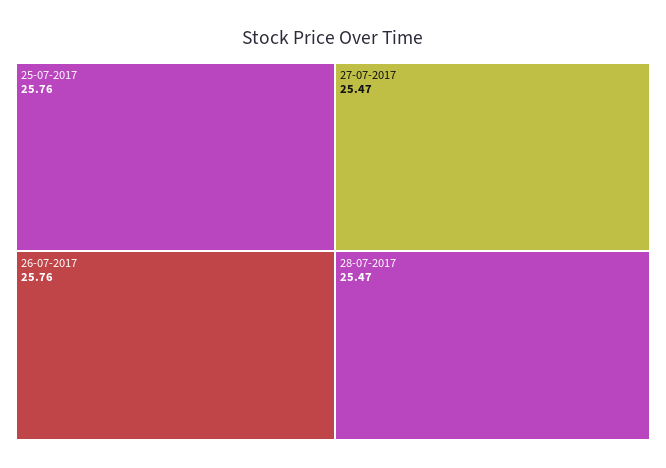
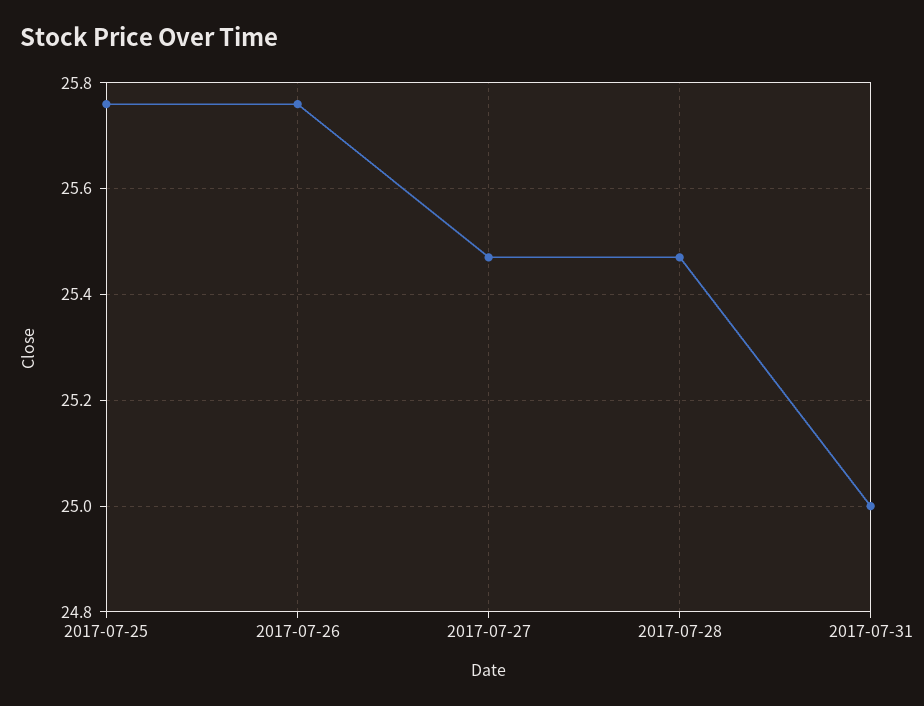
2017-07-31: none -> 25

